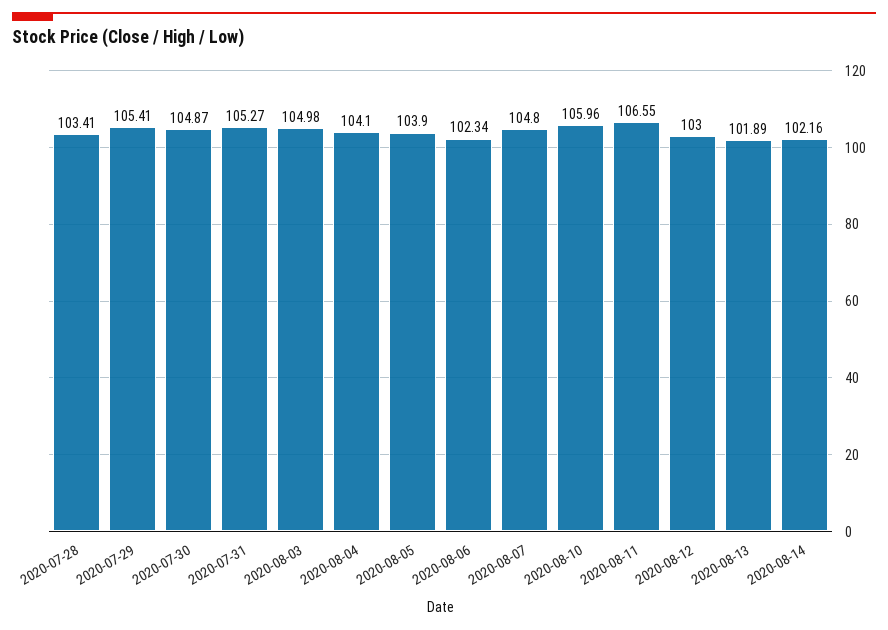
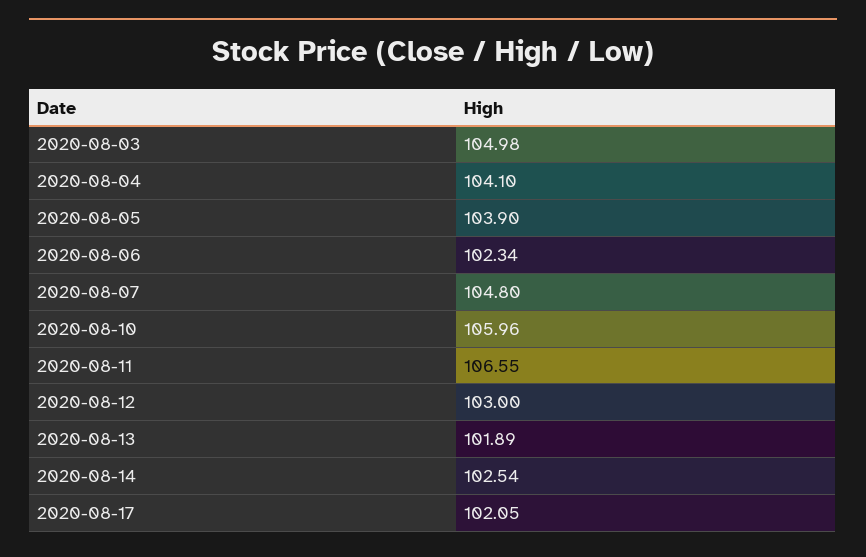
2020-07-28: 103.41 -> none
2020-07-29: 105.41 -> none
2020-07-30: 104.87 -> none
2020-07-31: 105.27 -> none
2020-08-14: 102.16 -> 102.54
2020-08-17: none -> 102.05

